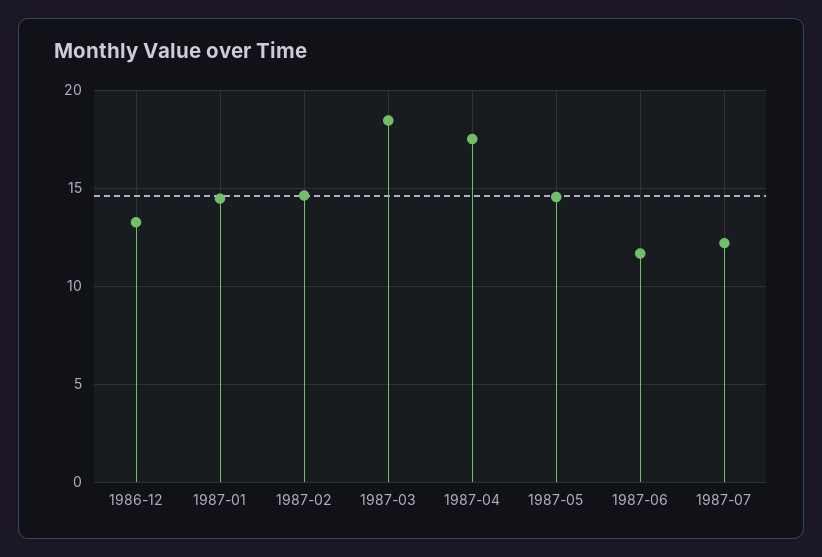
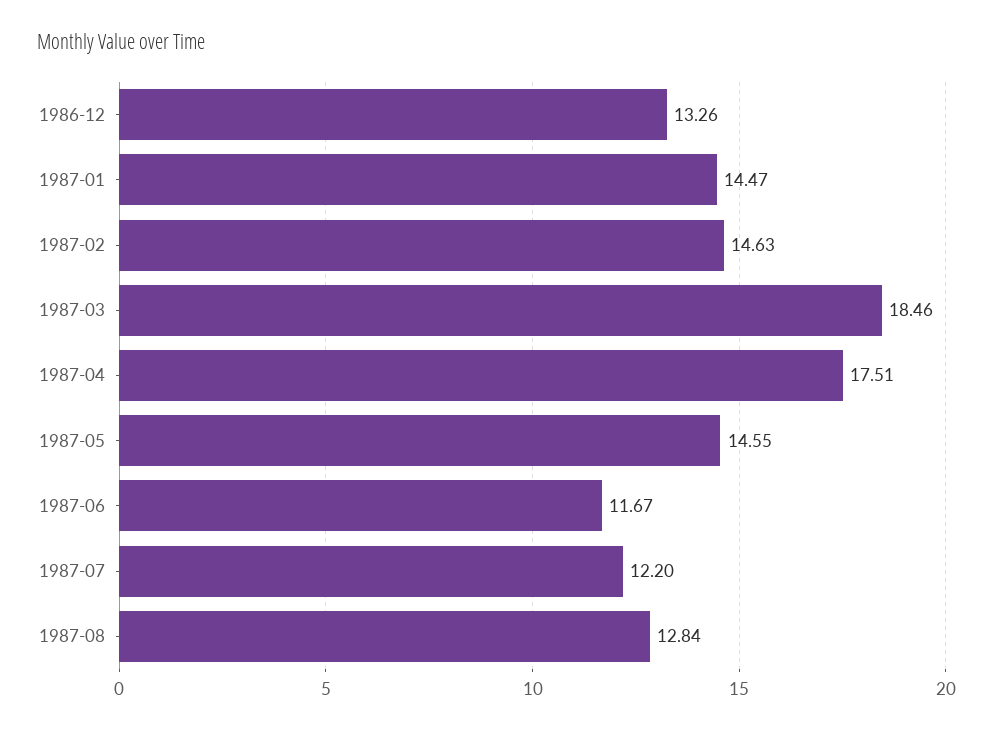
1987-08: none -> 12.84

